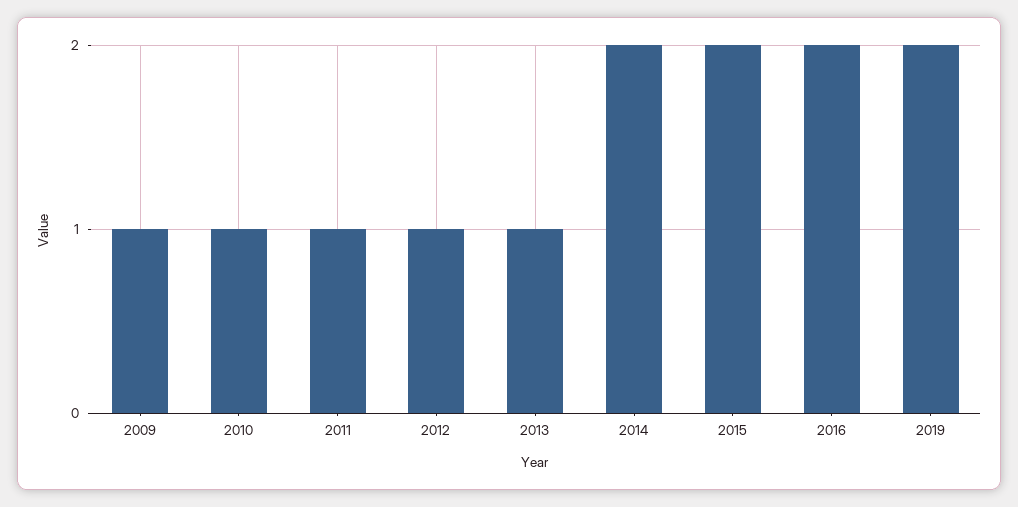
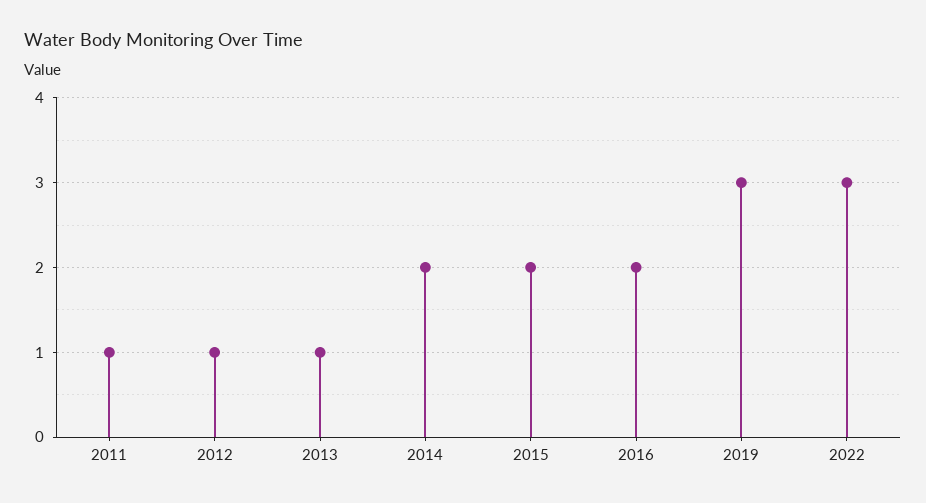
2009: 1 -> none
2010: 1 -> none
2019: 2 -> 3
2022: none -> 3

